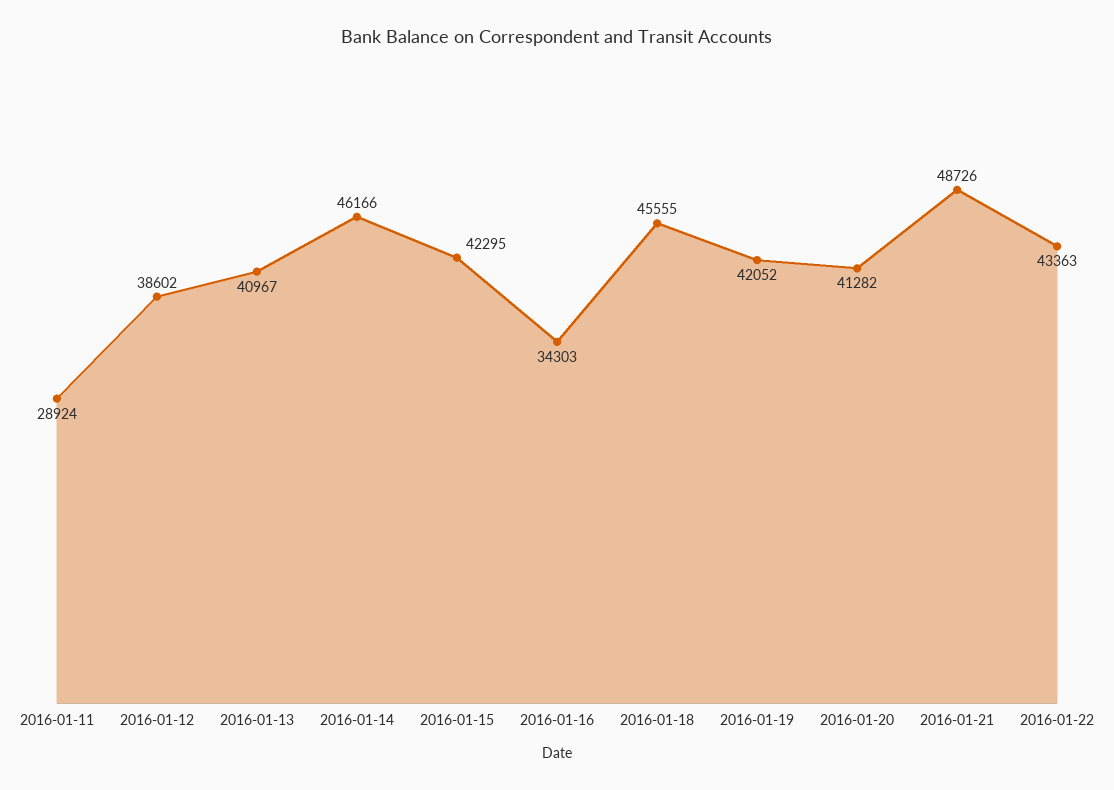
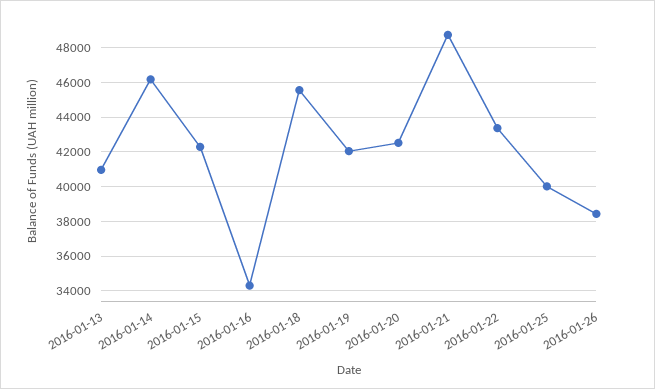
2016-01-11: 28924 -> none
2016-01-12: 38602 -> none
2016-01-20: 41282 -> 42500
2016-01-25: none -> 40000
2016-01-26: none -> 38500

